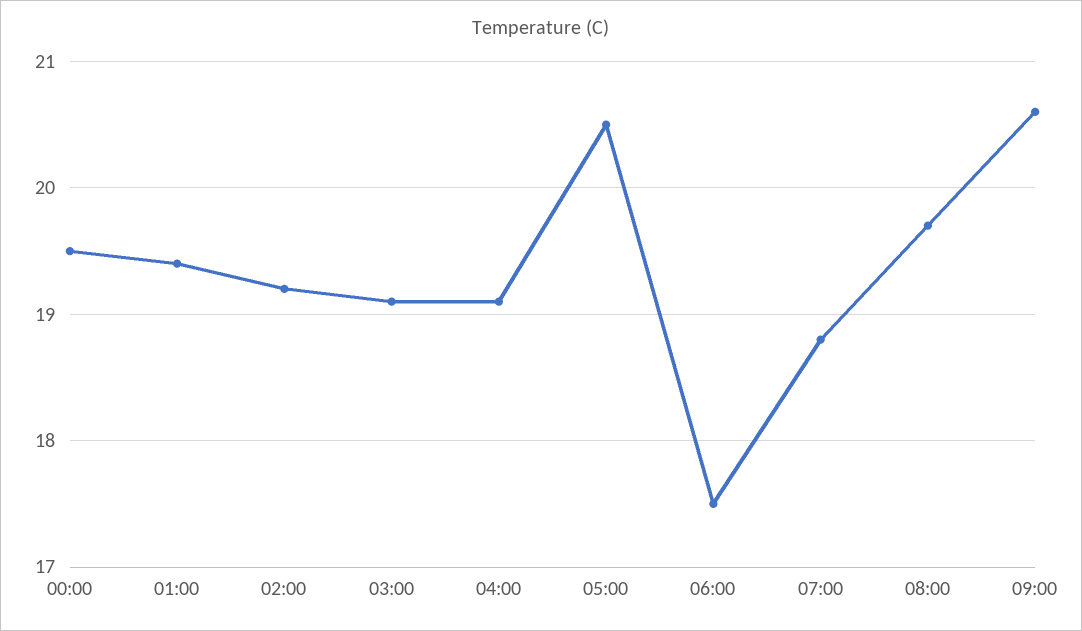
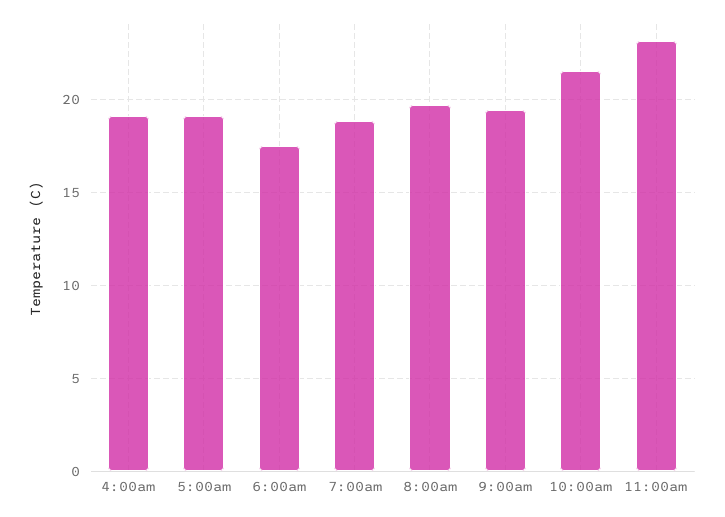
00:00: 19.5 -> none
01:00: 19.4 -> none
02:00: 19.2 -> none
03:00: 19.1 -> none
05:00: 20.5 -> 19
09:00: 20.6 -> 19.5
10:00am: none -> 21.5
11:00am: none -> 23

